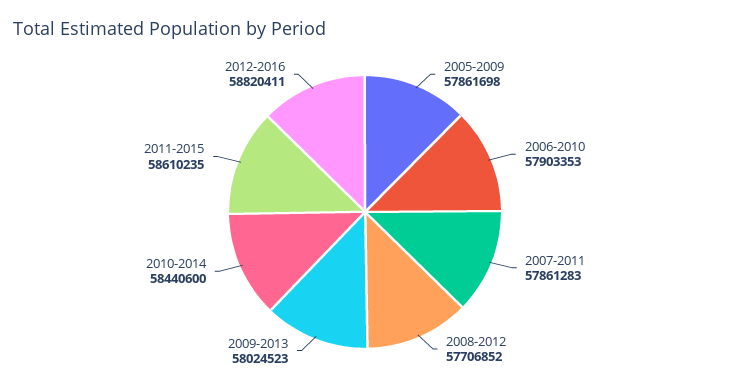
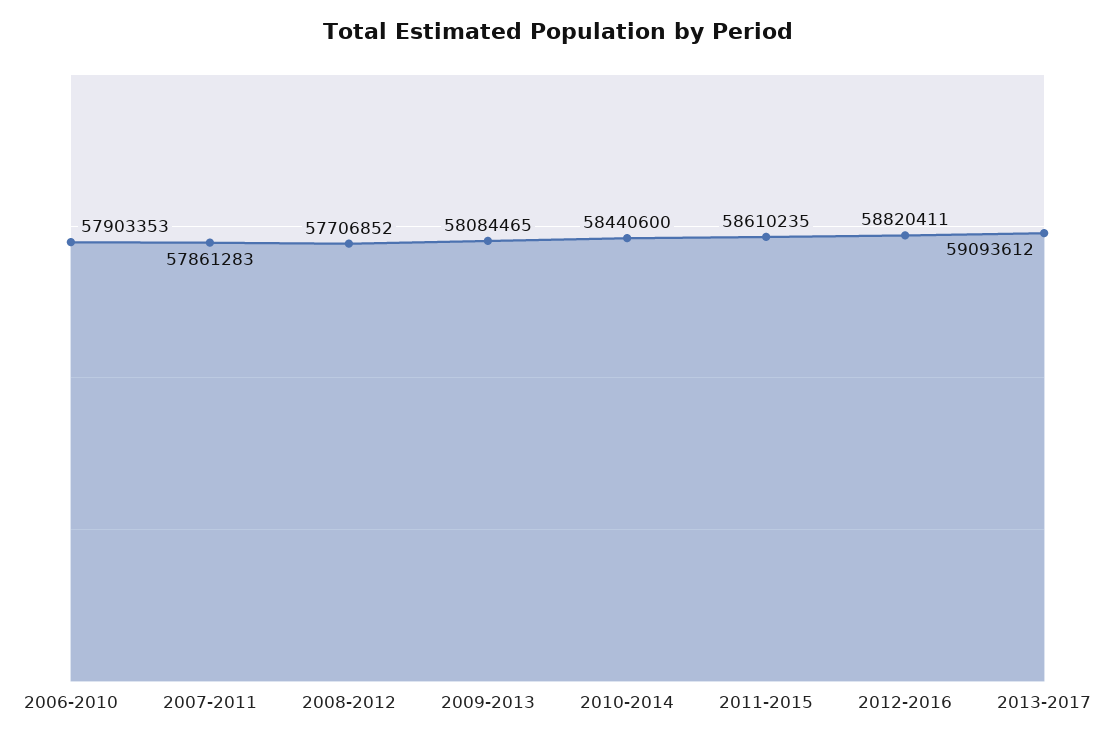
2005-2009: 57861698 -> none
2009-2013: 58024523 -> 58084465
2013-2017: none -> 59093612

